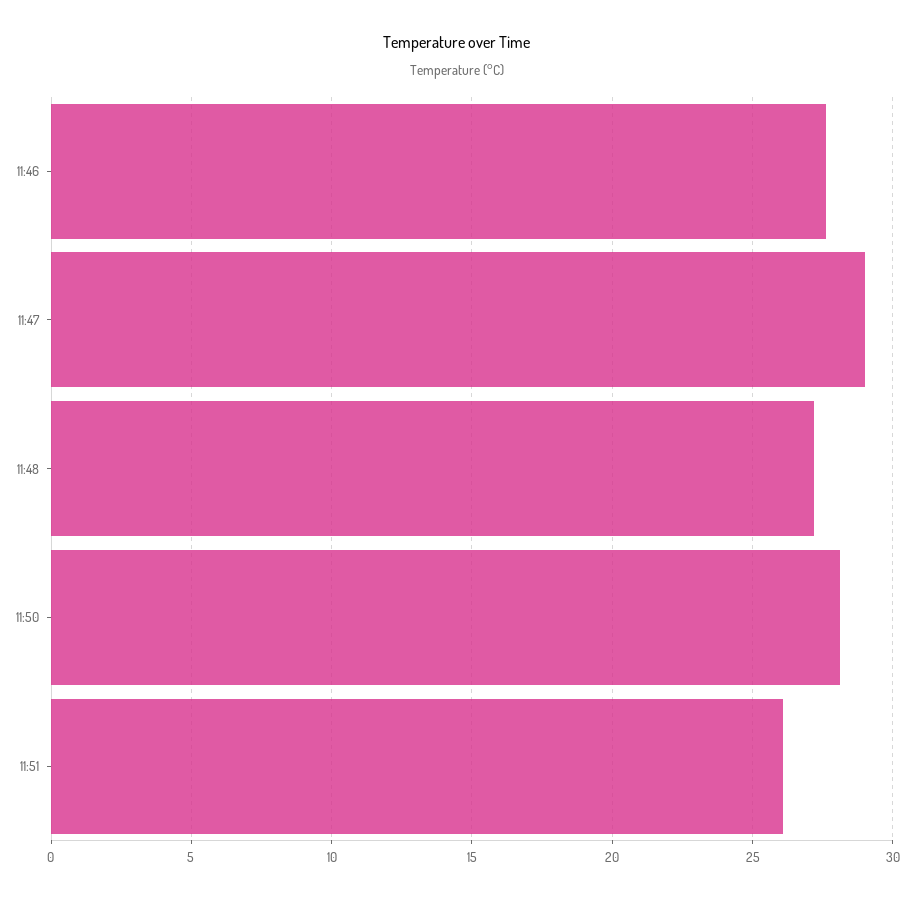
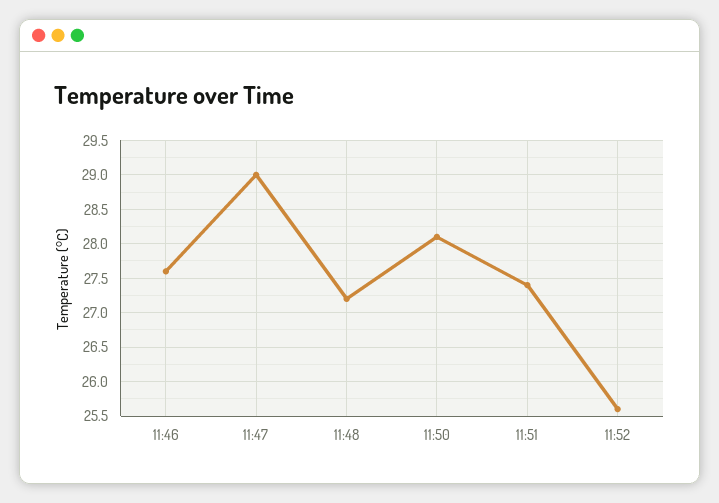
11:51: 26 -> 27.4
11:52: none -> 25.6

